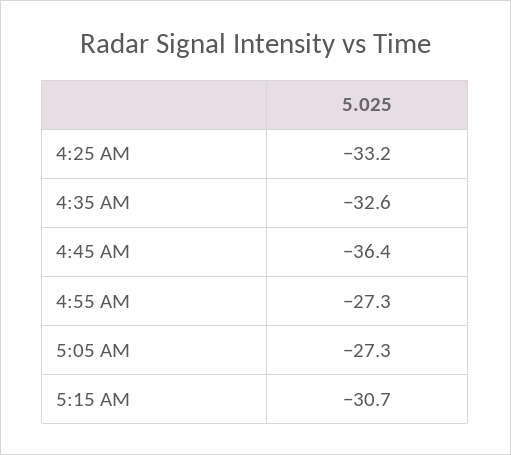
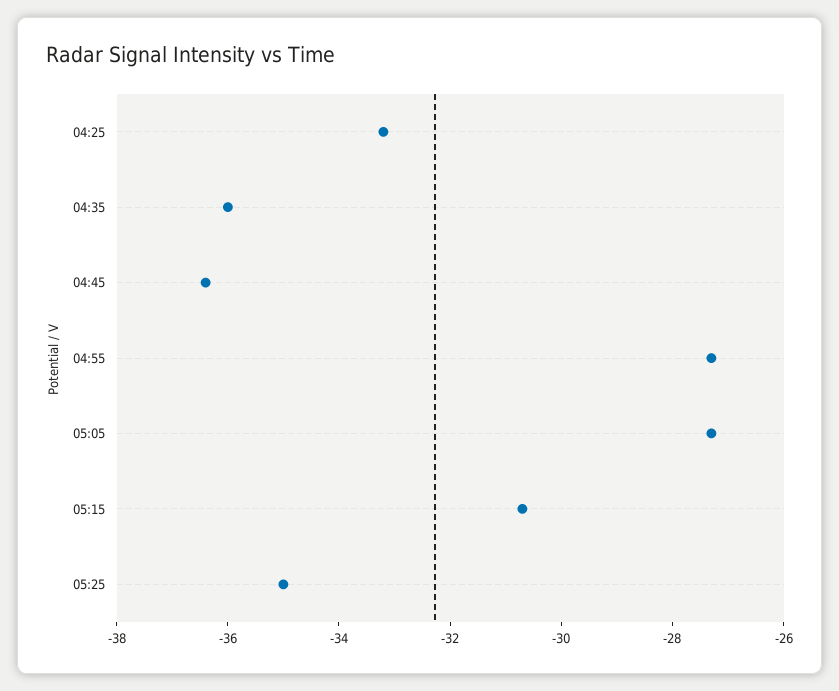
4:35 AM: -32.6 -> -36
05:25: none -> -35

